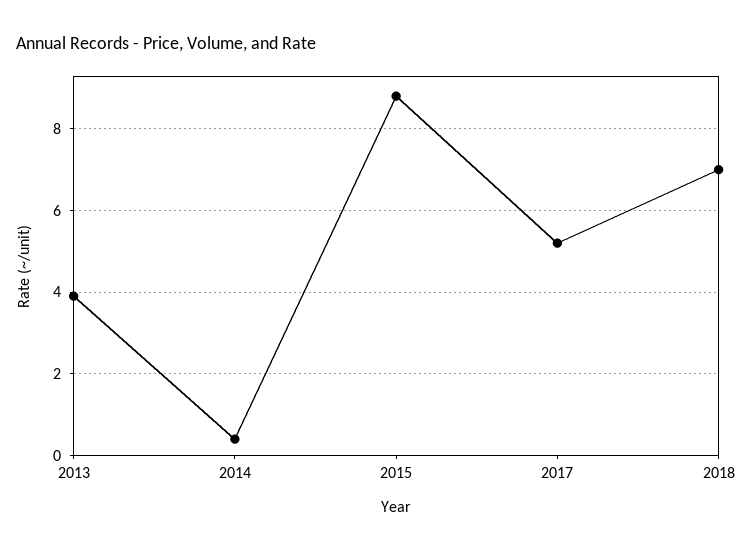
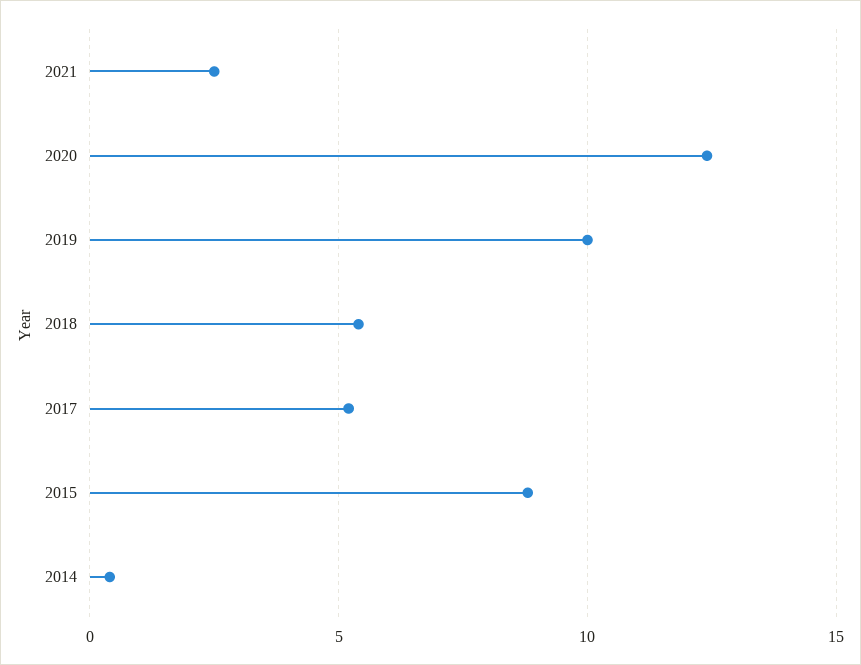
2013: 4 -> none
2018: 7 -> 5.5
2021: none -> 2.5
2020: none -> 12.5
2019: none -> 10

